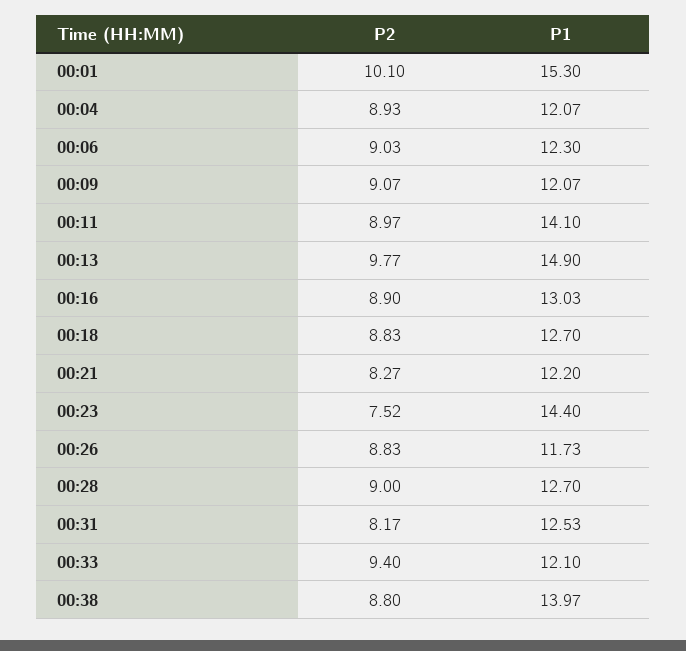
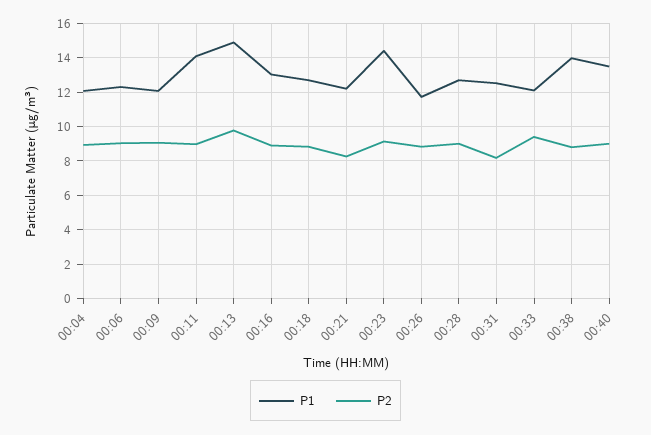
P2, 00:01: 10.1 -> none
P1, 00:01: 15.3 -> none
P2, 00:23: 7.52 -> 9
P1, 00:40: none -> 13.5
P2, 00:40: none -> 9

